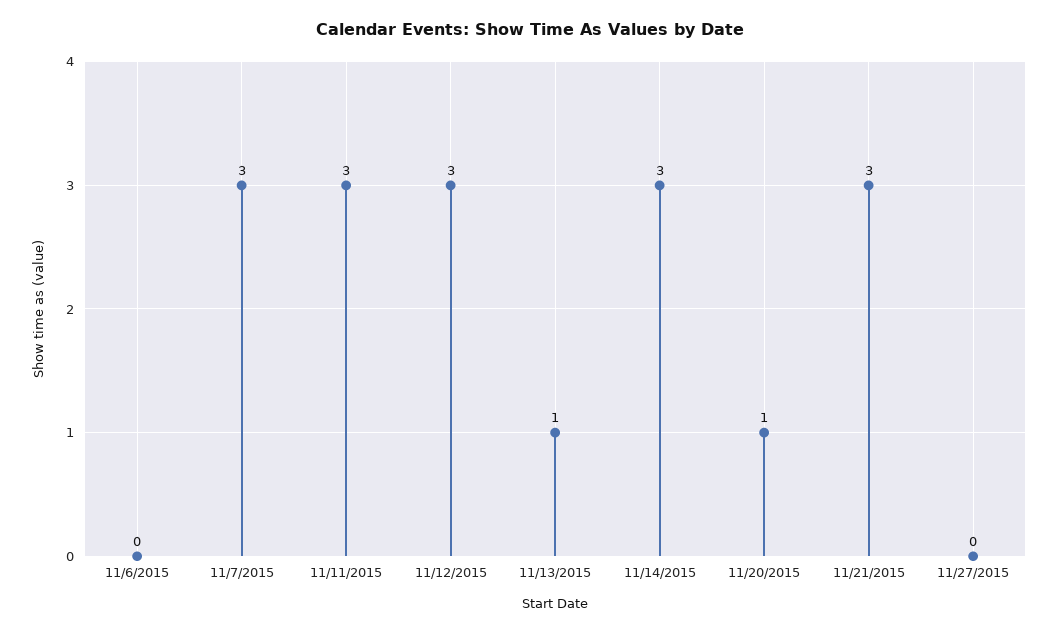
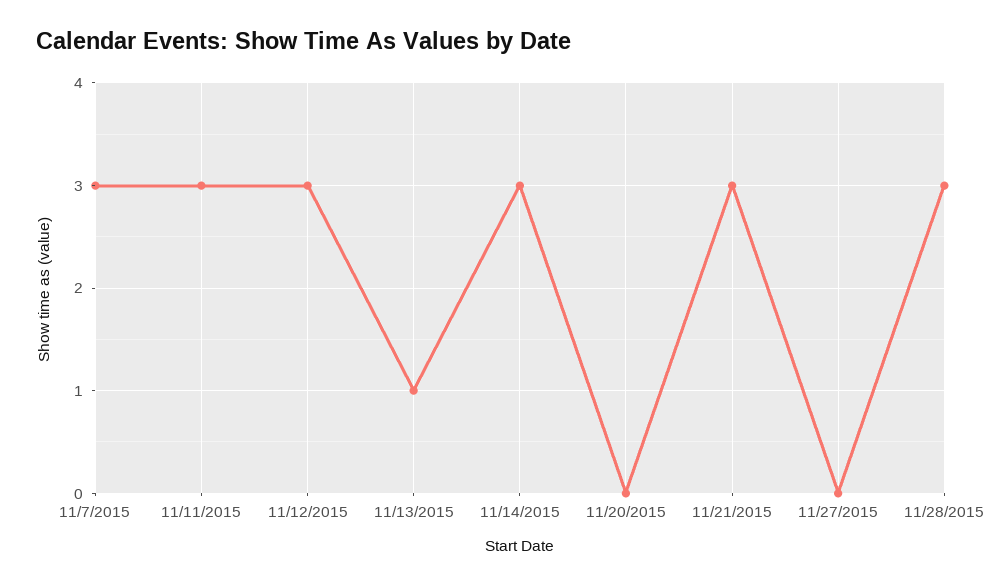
11/6/2015: 0 -> none
11/20/2015: 1 -> 0
11/28/2015: none -> 3

